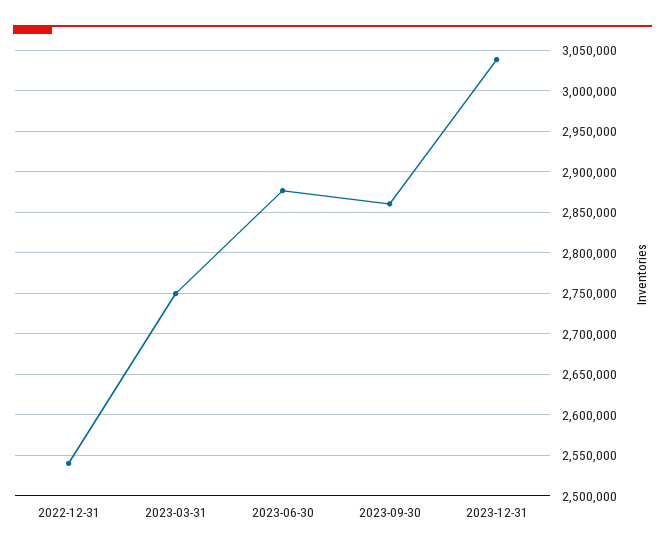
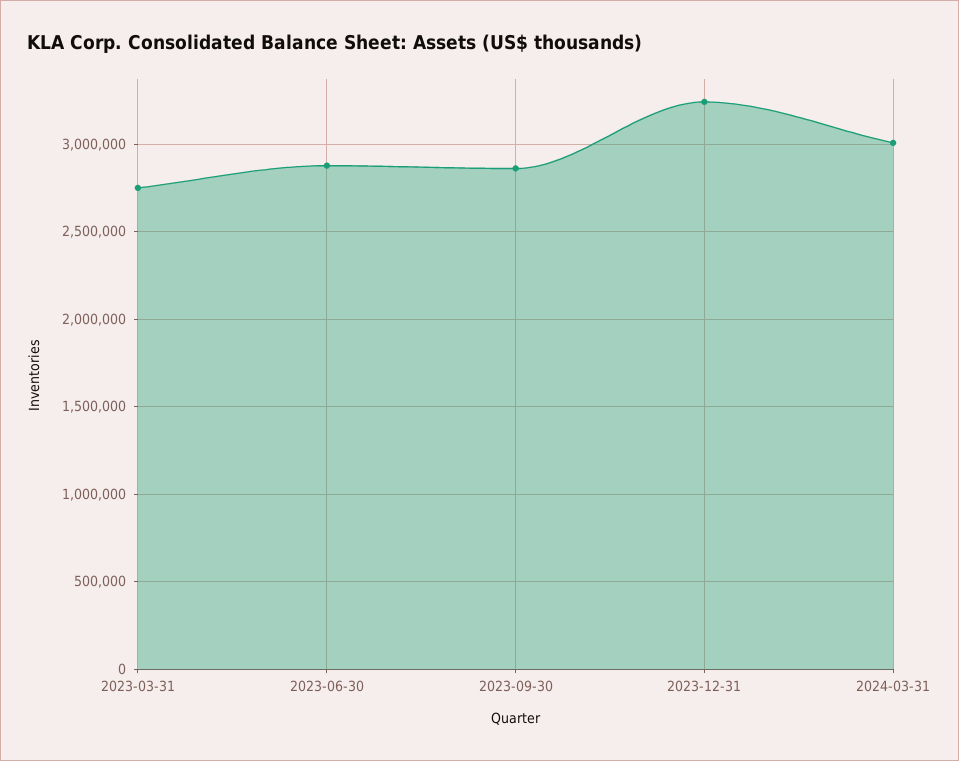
2022-12-31: 2540000 -> none
2023-12-31: 3040000 -> 3250000
2024-03-31: none -> 3000000

